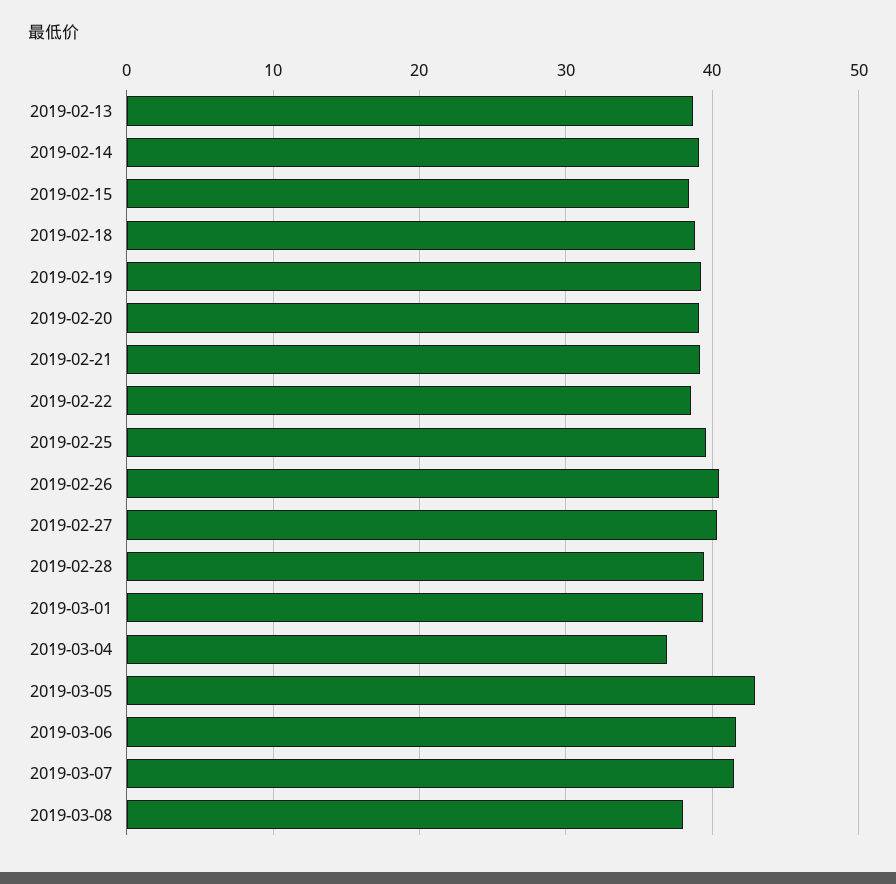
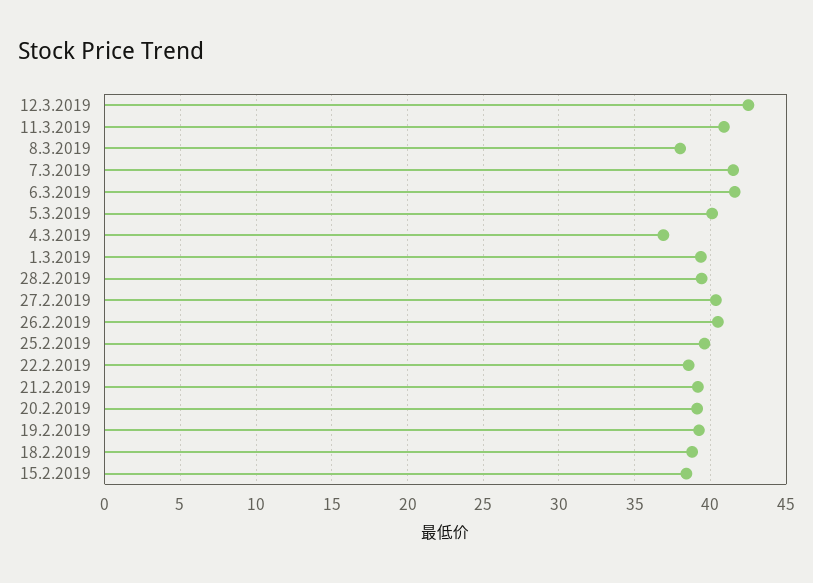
2019-02-13: 39 -> none
2019-02-14: 39 -> none
2019-03-05: 43 -> 40
12.3.2019: none -> 42.5
11.3.2019: none -> 41

